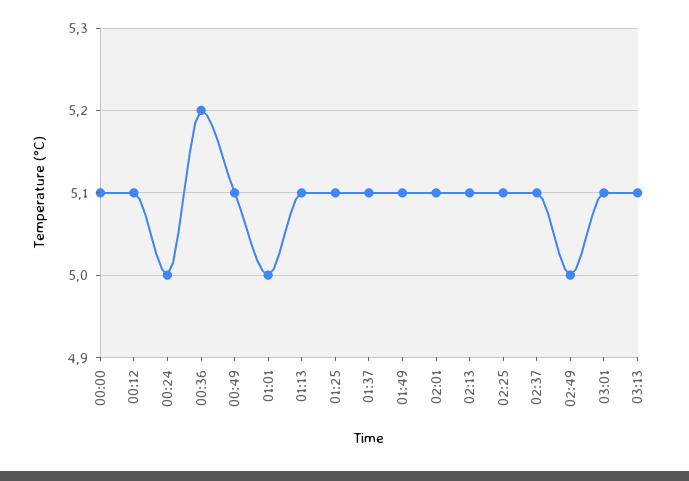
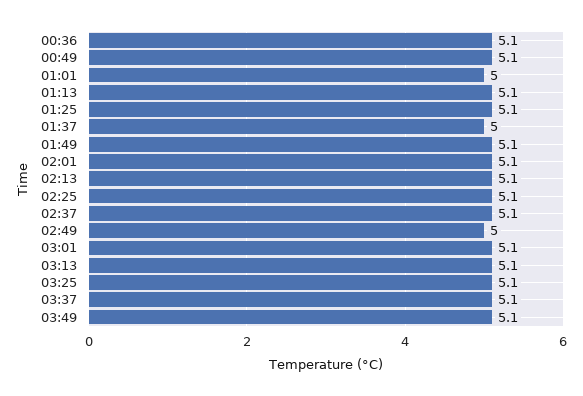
00:00: 5.1 -> none
00:12: 5.1 -> none
00:24: 5 -> none
00:36: 5.2 -> 5.1
01:37: 5.1 -> 5
03:25: none -> 5.1
03:37: none -> 5.1
03:49: none -> 5.1

